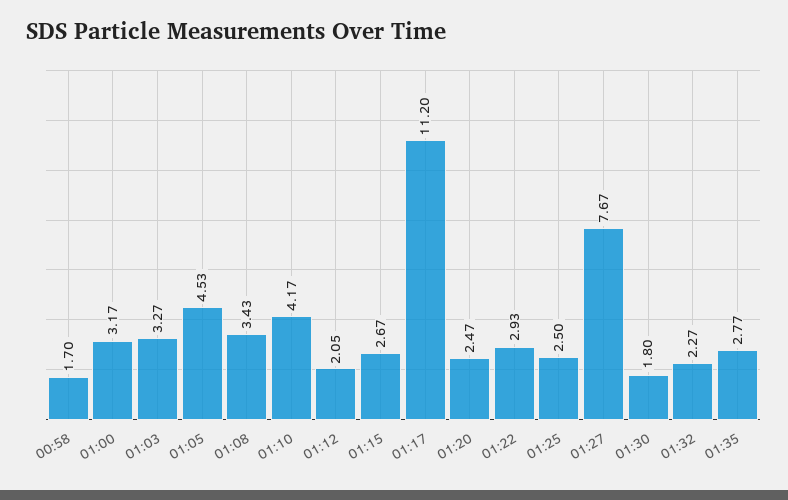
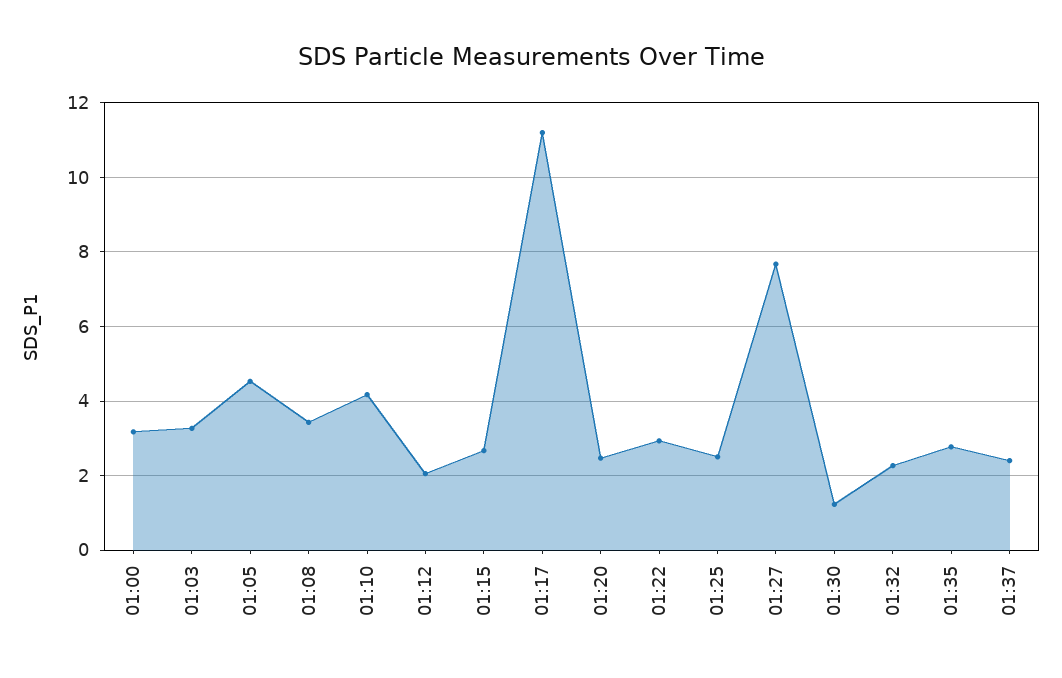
00:58: 1.7 -> none
01:30: 1.8 -> 1.2
01:37: none -> 2.4

